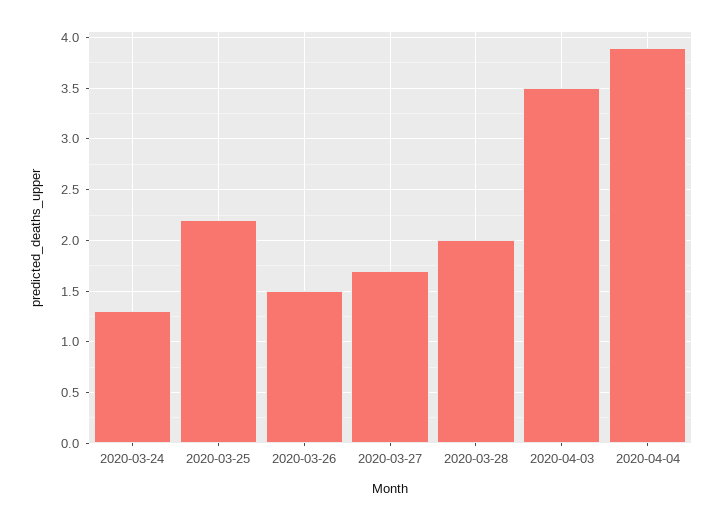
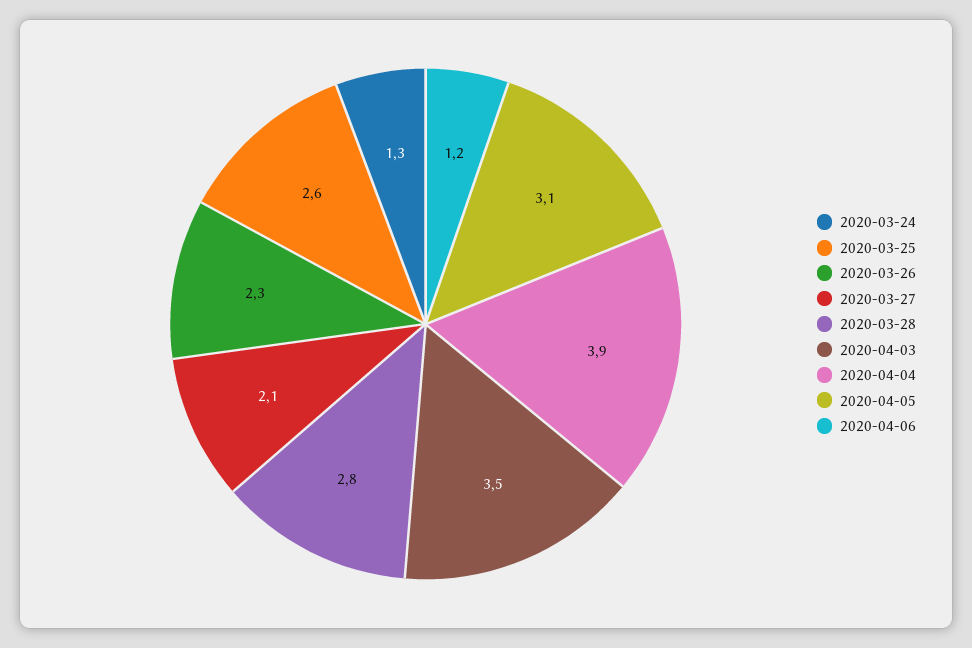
2020-03-25: 2.2 -> 2.6
2020-03-26: 1.5 -> 2.3
2020-03-27: 1.7 -> 2.1
2020-03-28: 2 -> 2.8
2020-04-05: none -> 3.1
2020-04-06: none -> 1.2

